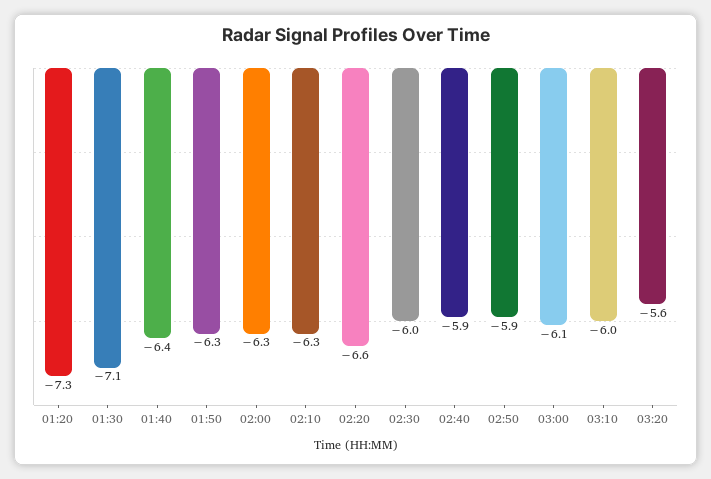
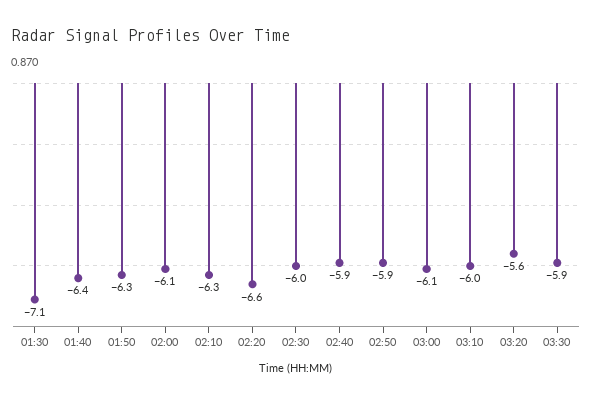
01:20: -7.3 -> none
02:00: -6.3 -> -6.1
03:30: none -> -5.9

